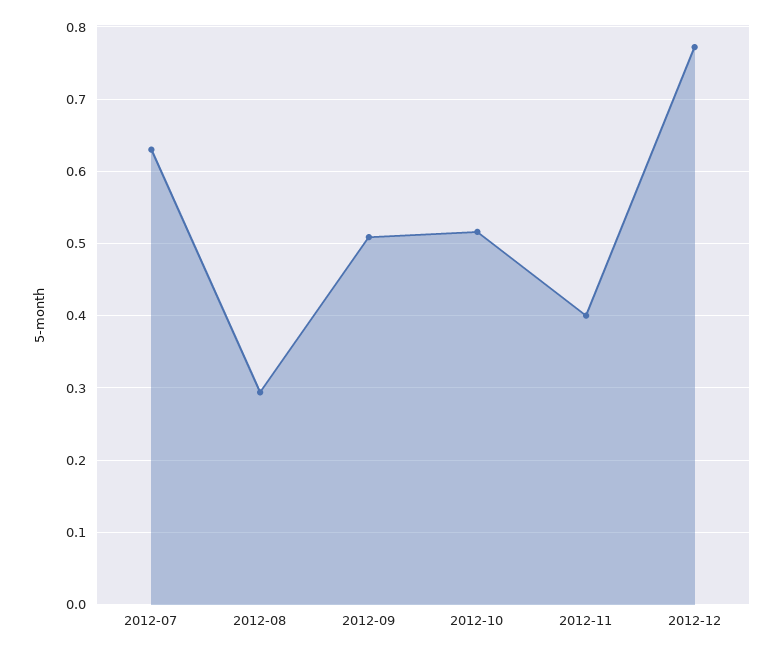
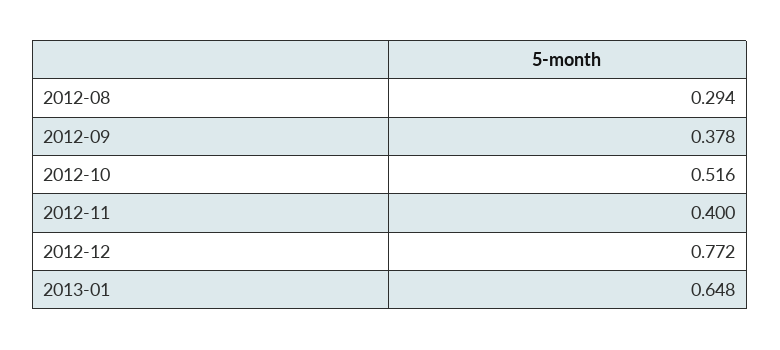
2012-07: 0.63 -> none
2012-09: 0.51 -> 0.378
2013-01: none -> 0.648

